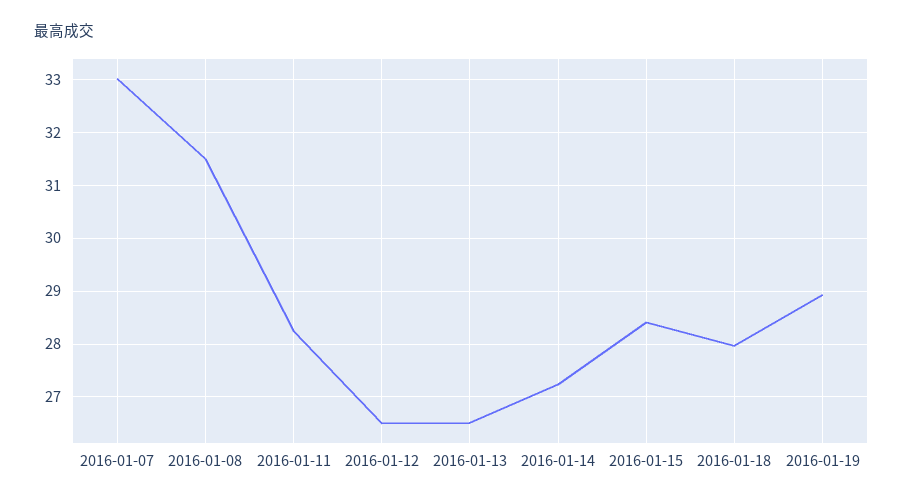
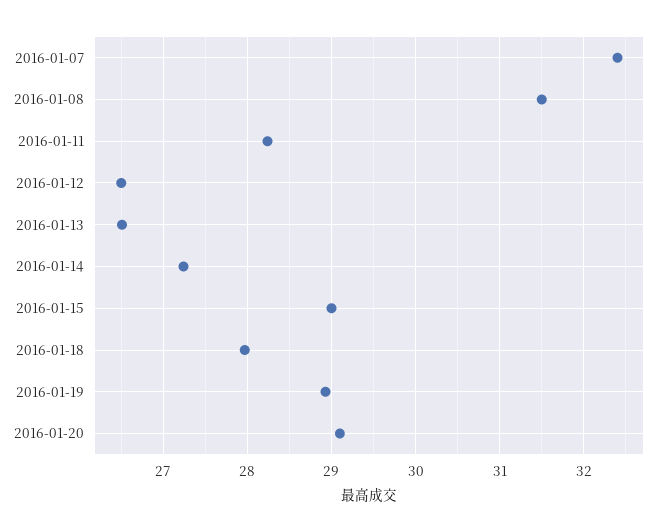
2016-01-07: 33 -> 32.4
2016-01-15: 28.4 -> 29
2016-01-20: none -> 29.1

